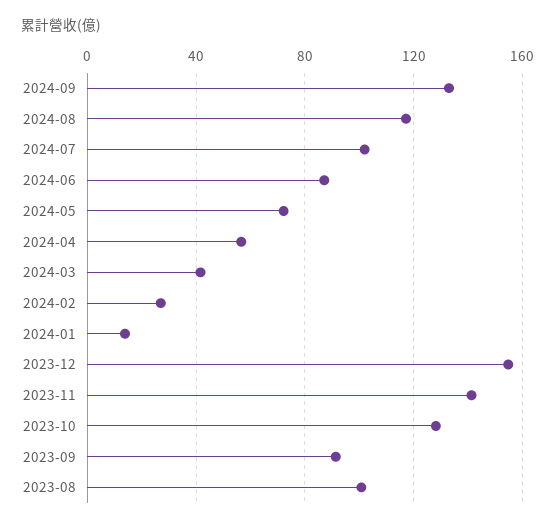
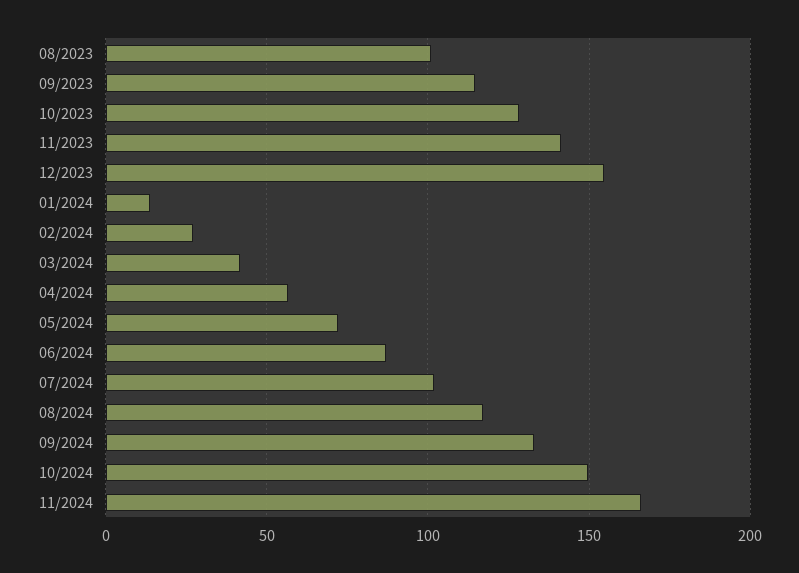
2023-09: 90 -> 115
10/2024: none -> 150
11/2024: none -> 165

